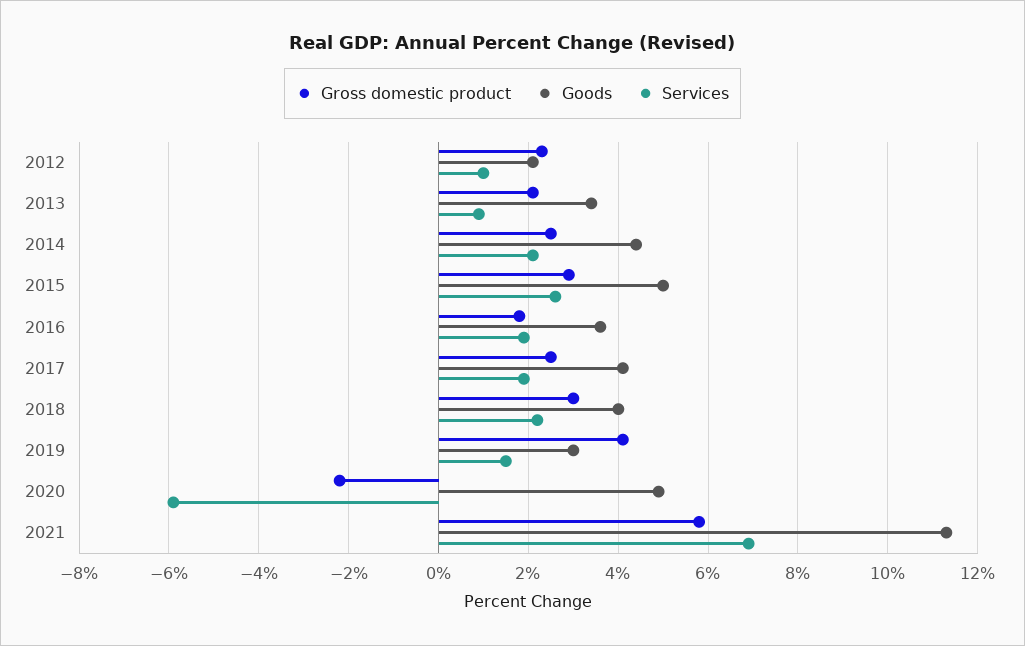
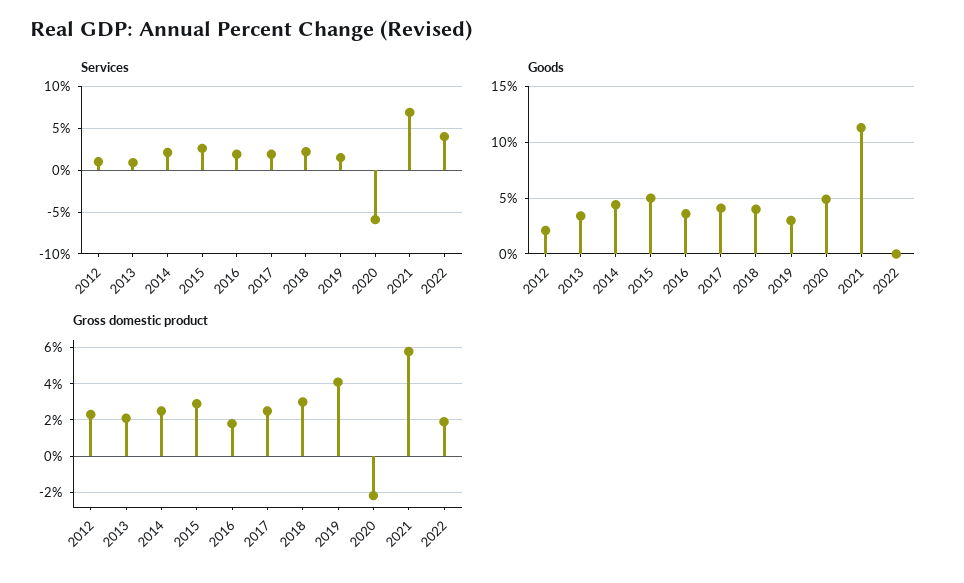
Services, 2022: none -> 4
Goods, 2022: none -> 0
Gross domestic product, 2022: none -> 2

